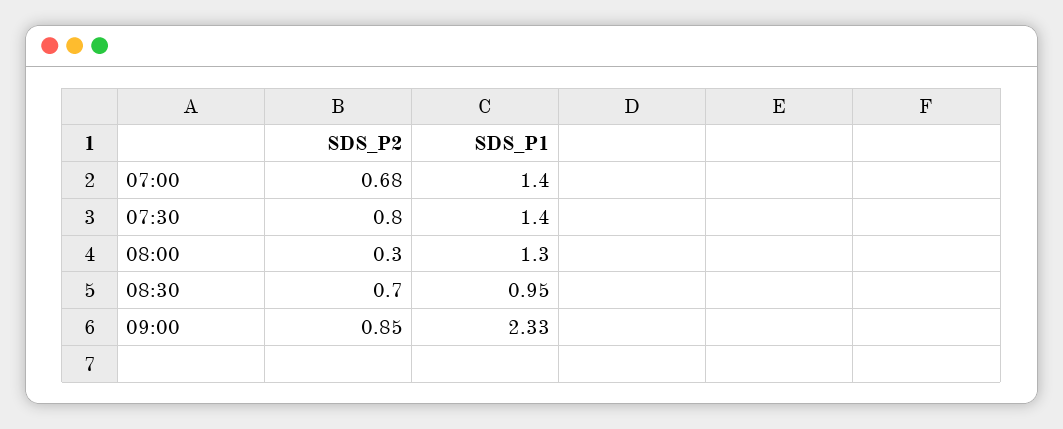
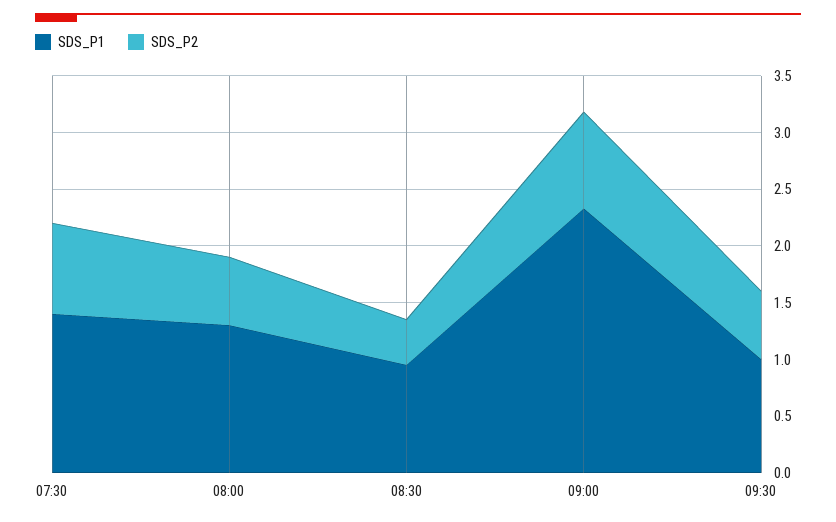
SDS_P2, 07:00: 0.68 -> none
SDS_P1, 07:00: 1.4 -> none
SDS_P2, 08:00: 0.3 -> 0.6
SDS_P2, 08:30: 0.7 -> 0.4
SDS_P1, 09:30: none -> 1
SDS_P2, 09:30: none -> 0.6

